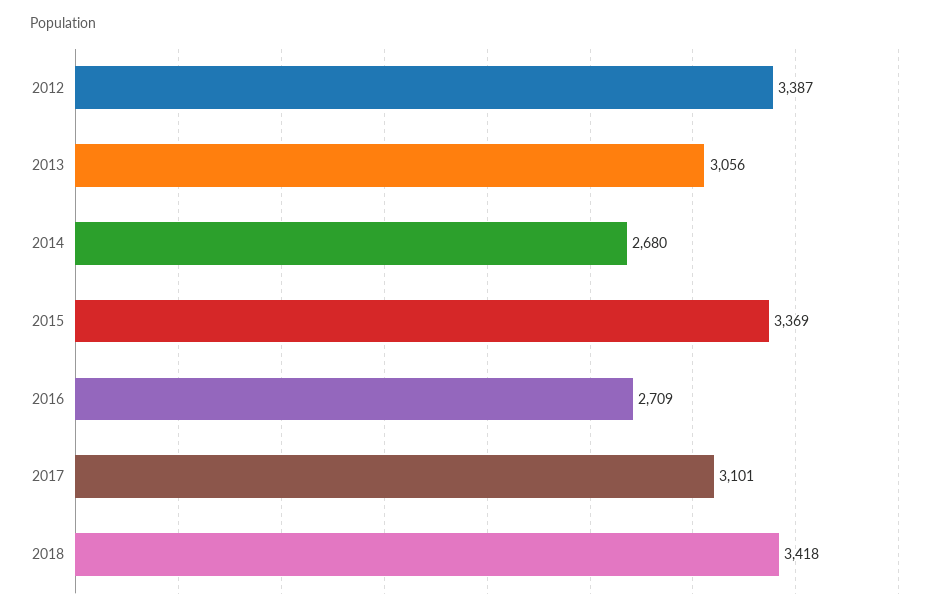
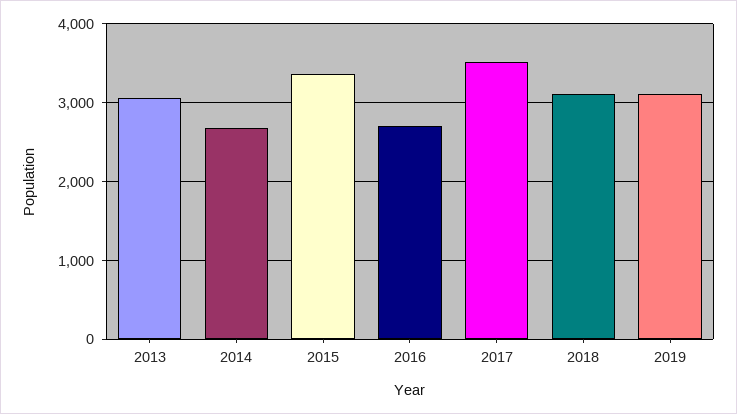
2012: 3387 -> none
2017: 3101 -> 3500
2018: 3418 -> 3100
2019: none -> 3100

